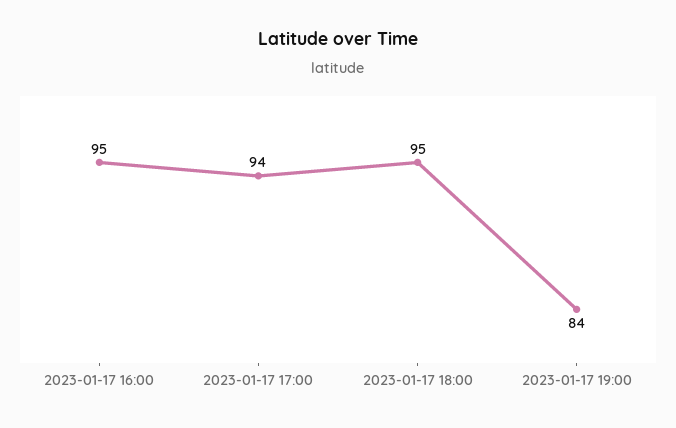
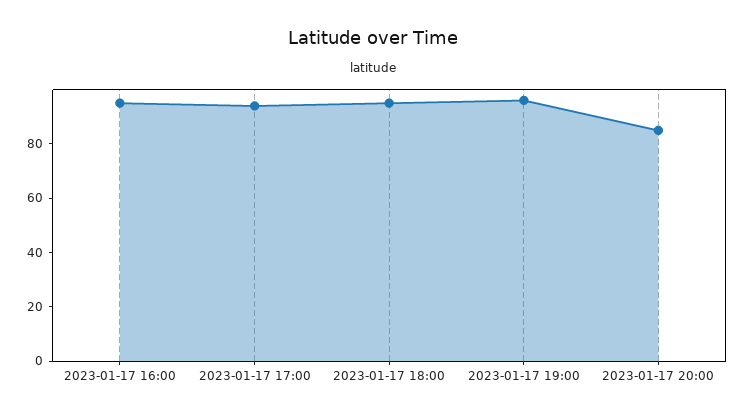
2023-01-17 19:00: 84 -> 95
2023-01-17 20:00: none -> 85

